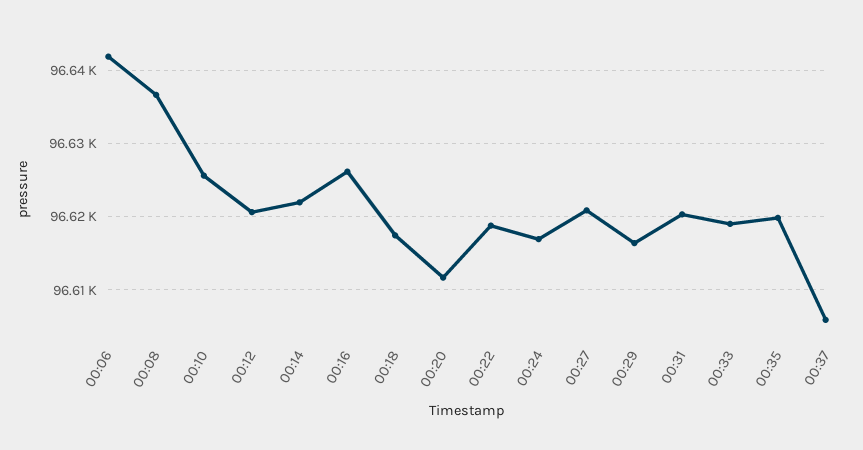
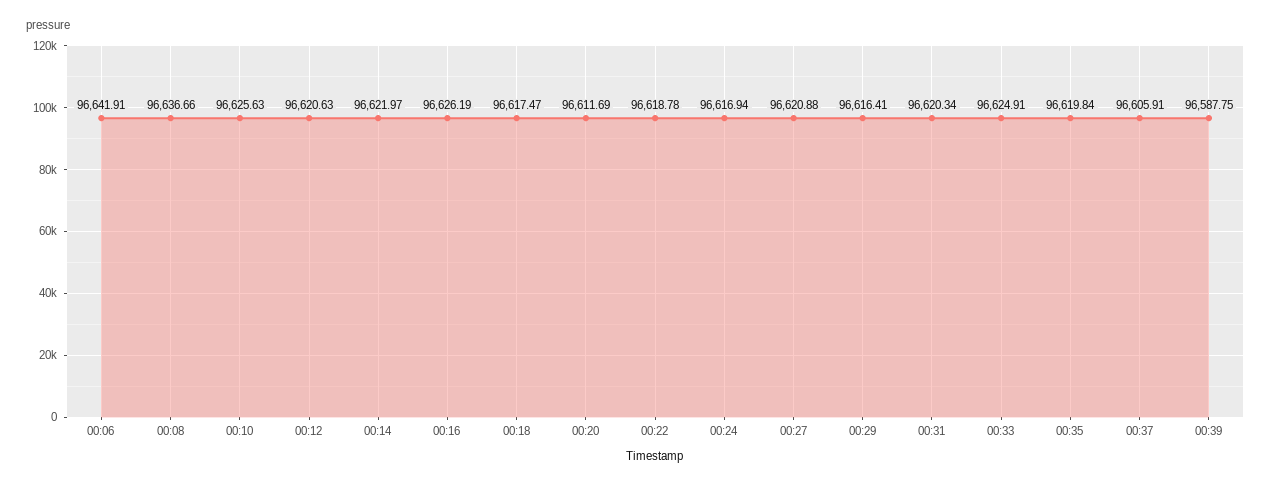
00:33: 96619 -> 96624.91
00:39: none -> 96587.75

